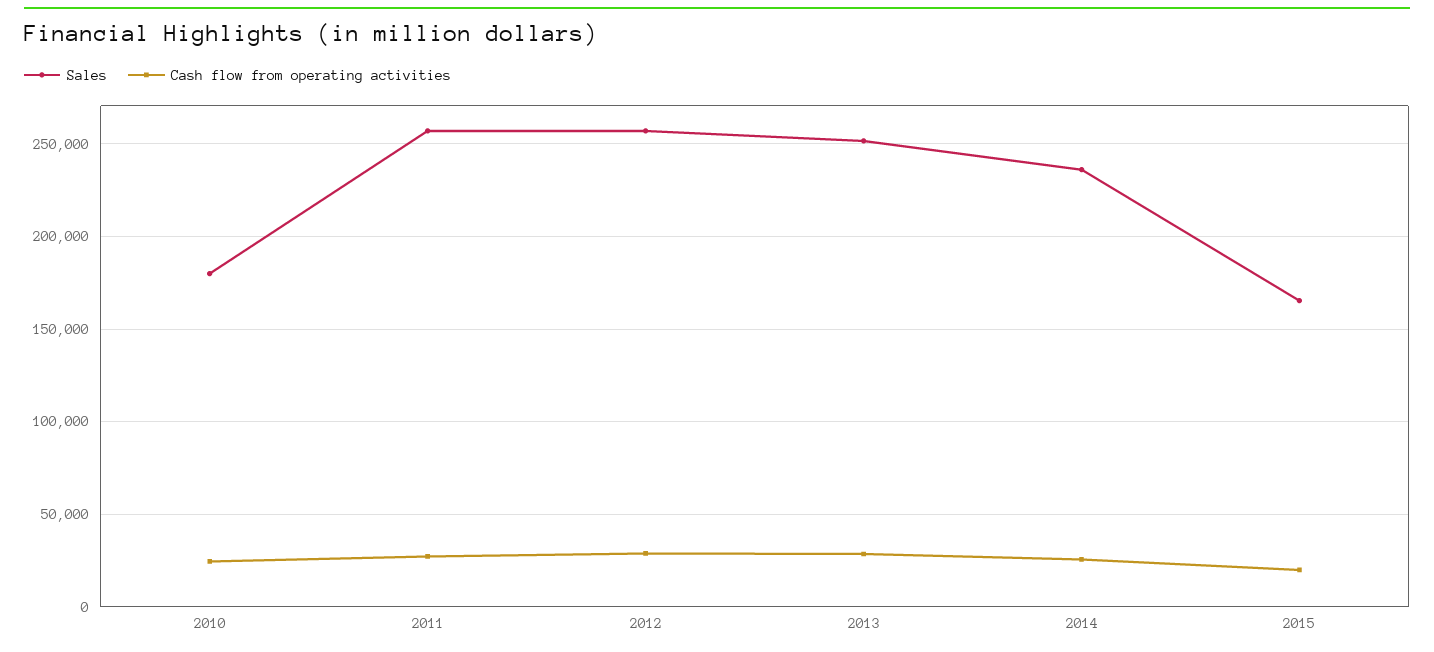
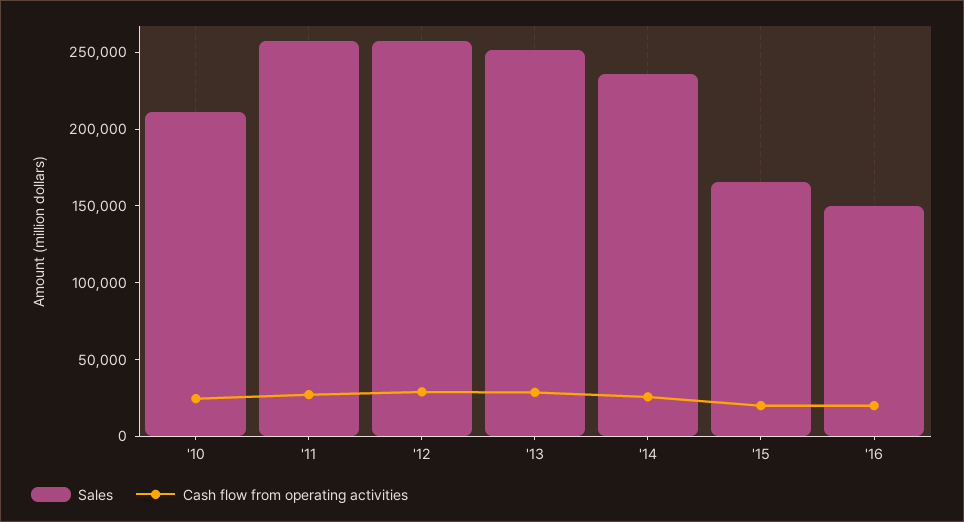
Sales, 2010: 180000 -> 210000
Sales, '16: none -> 150000
Cash flow from operating activities, '16: none -> 20000

